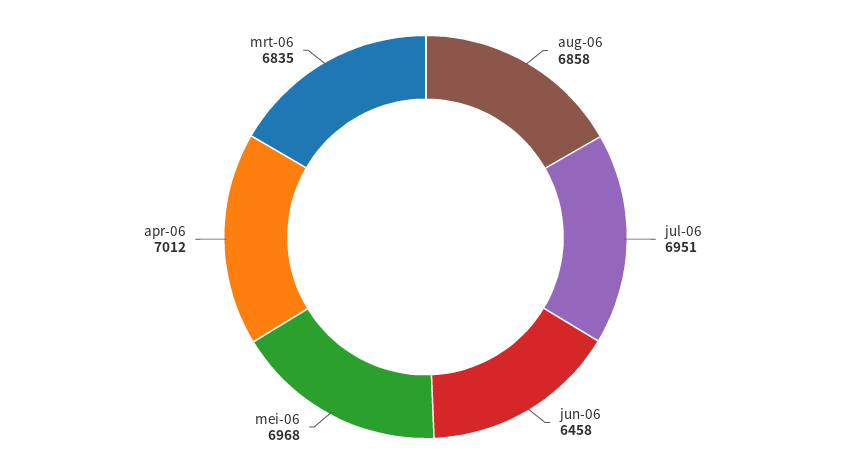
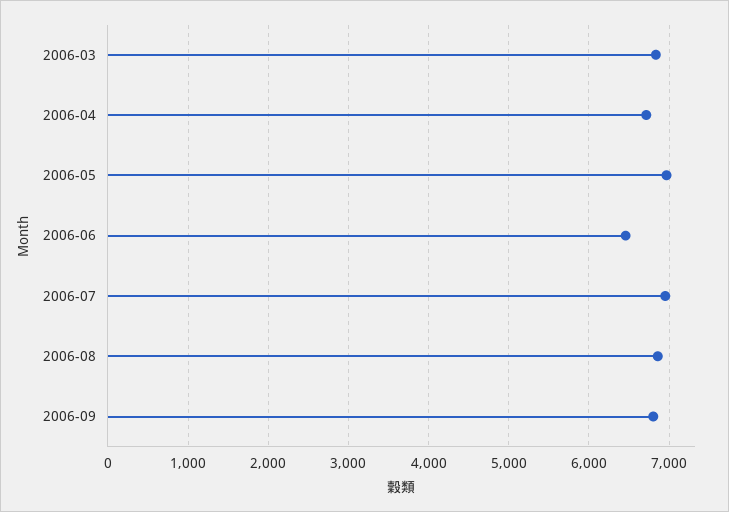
apr-06: 7012 -> 6700
2006-09: none -> 6800

